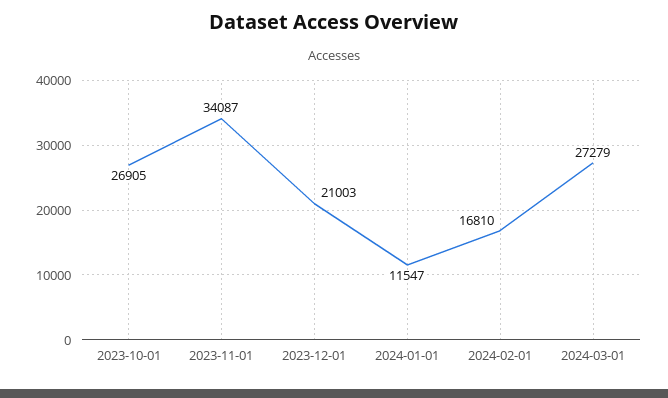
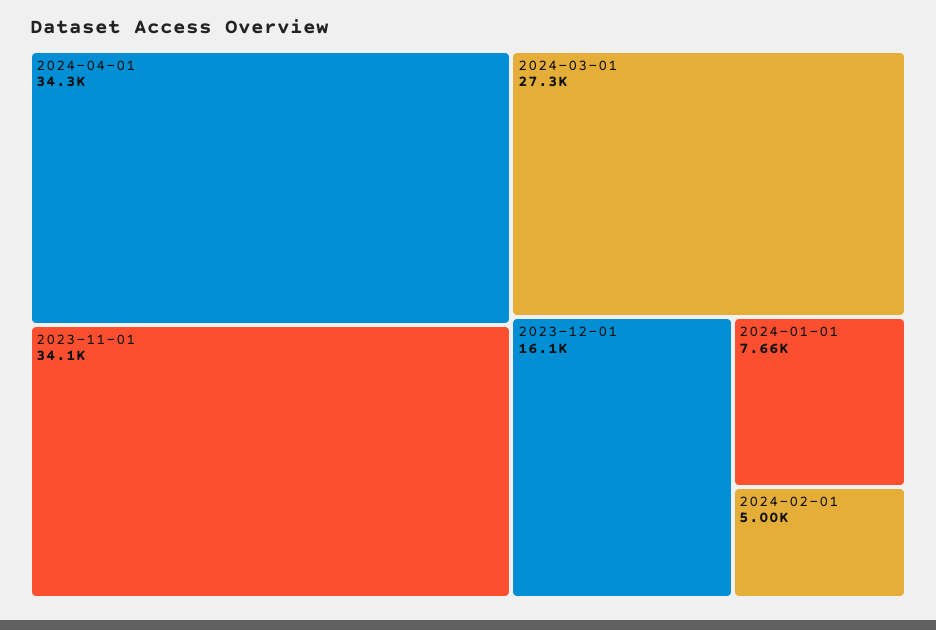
2023-10-01: 26905 -> none
2023-12-01: 21003 -> 16100
2024-01-01: 11547 -> 7660
2024-02-01: 16810 -> 5000
2024-04-01: none -> 34300

